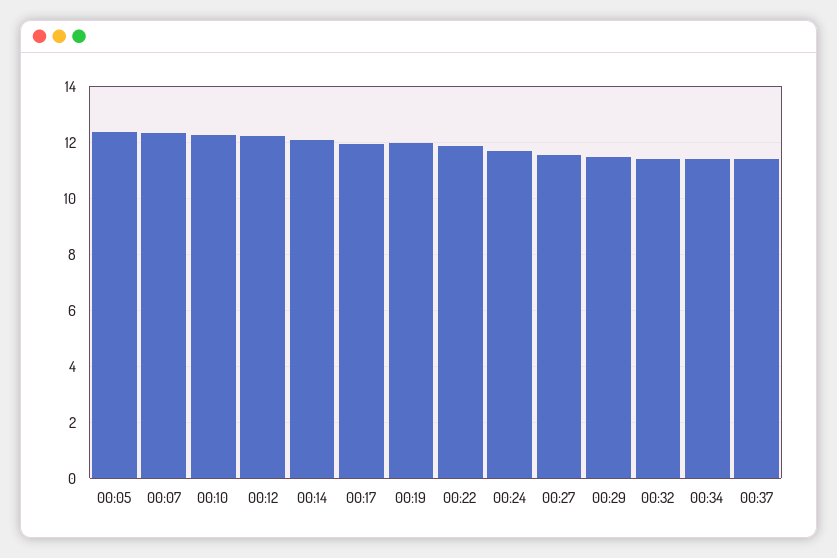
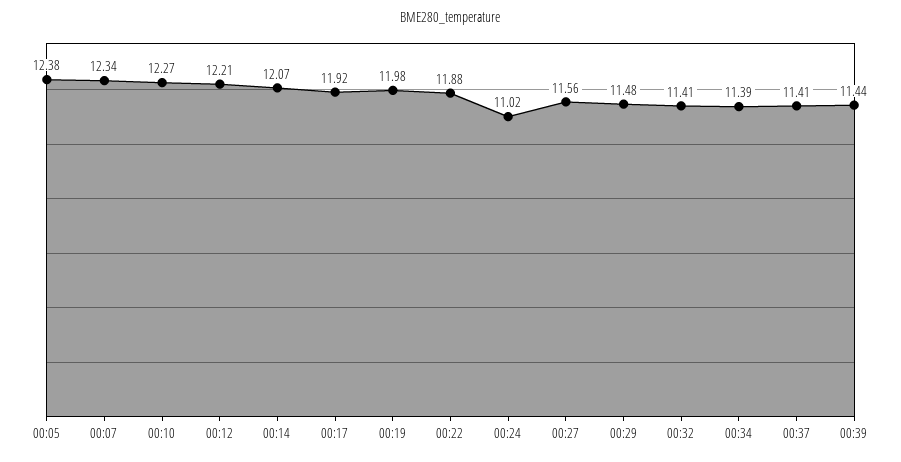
00:24: 11.75 -> 11.02
00:39: none -> 11.44

